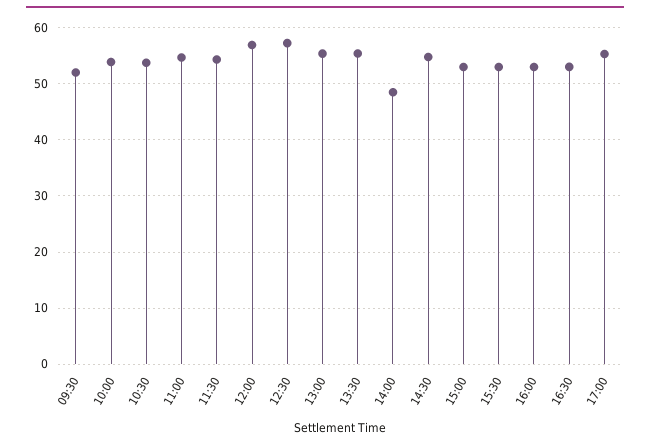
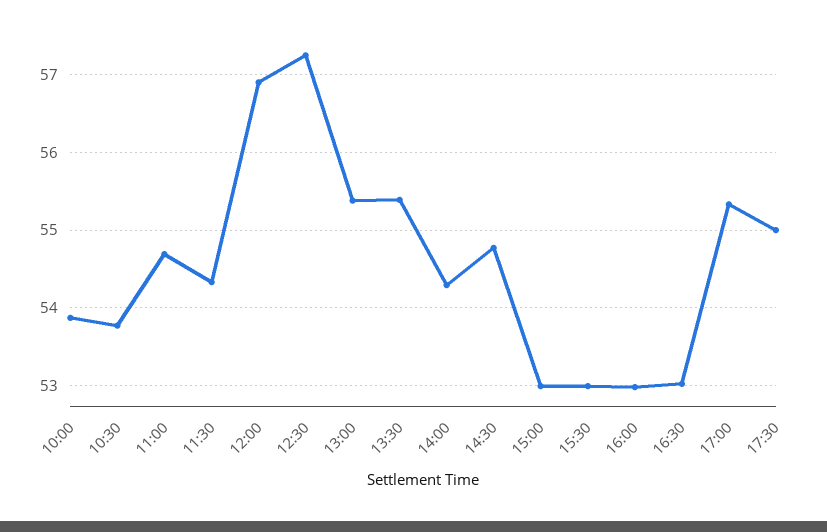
09:30: 52 -> none
14:00: 48 -> 54.3
17:30: none -> 55

